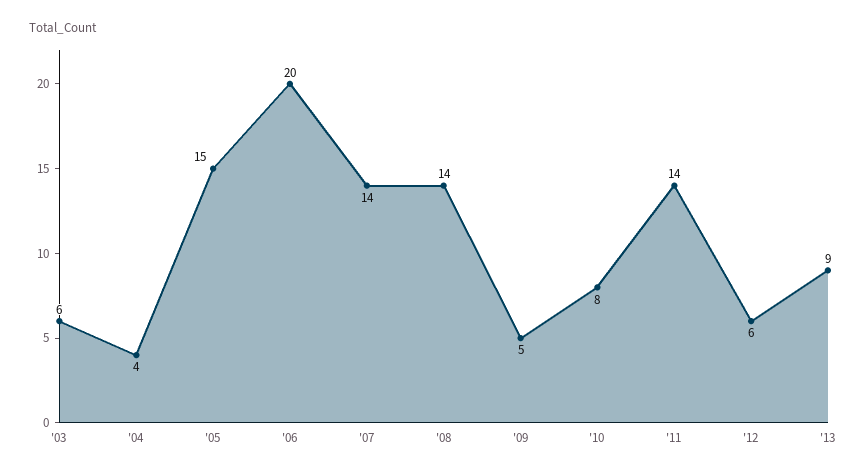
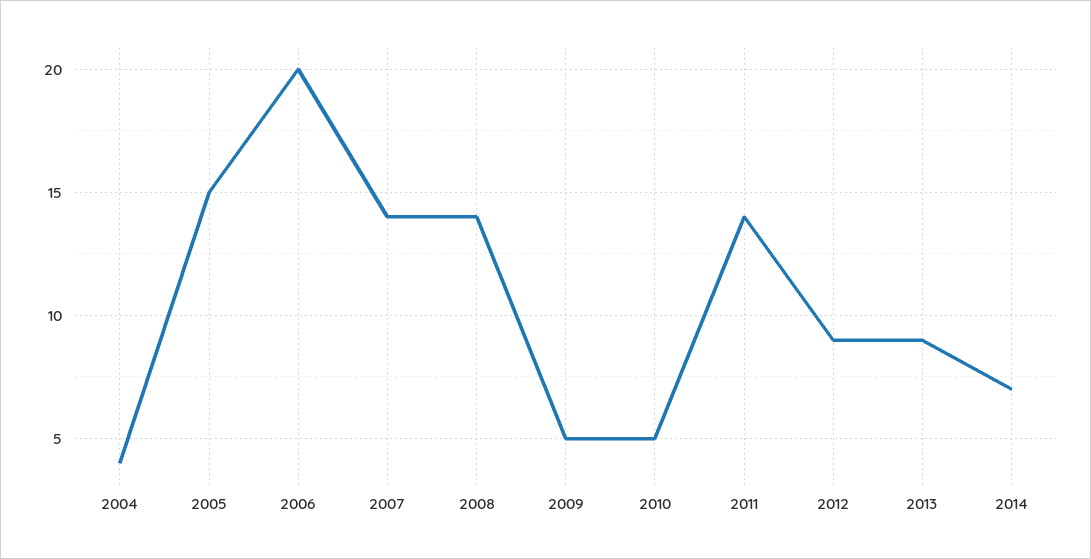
'03: 6 -> none
'10: 8 -> 5
'12: 6 -> 9
2014: none -> 7

